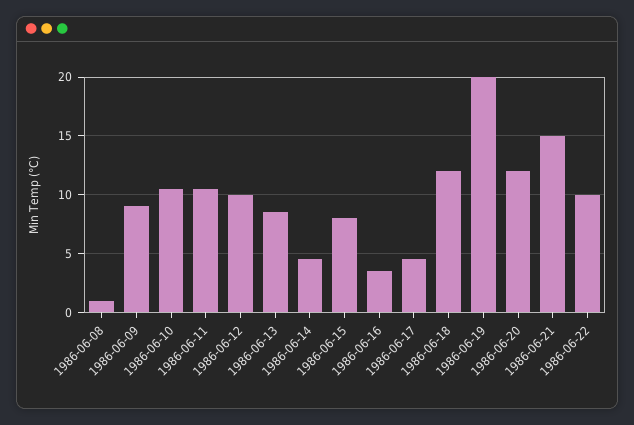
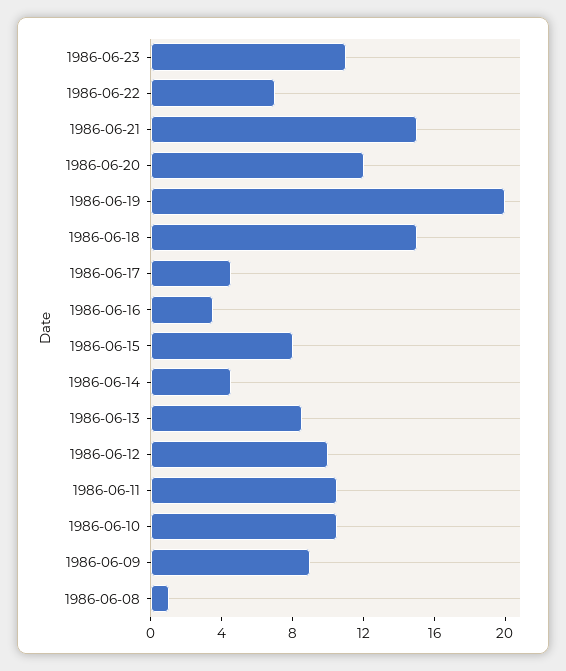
1986-06-18: 12 -> 15
1986-06-22: 10 -> 7
1986-06-23: none -> 11

